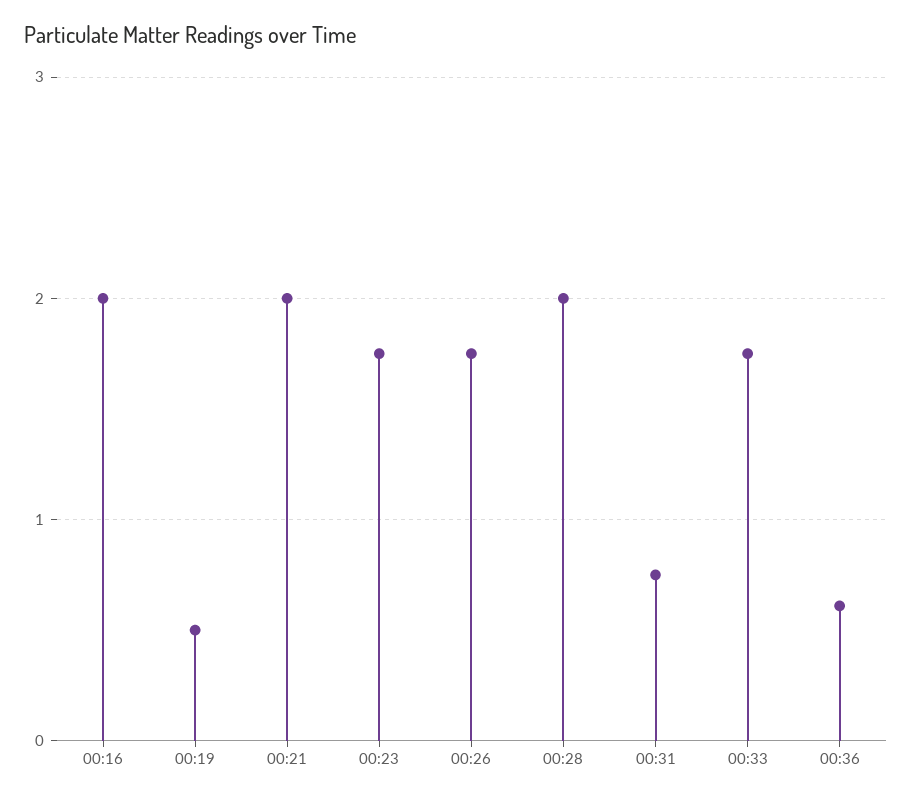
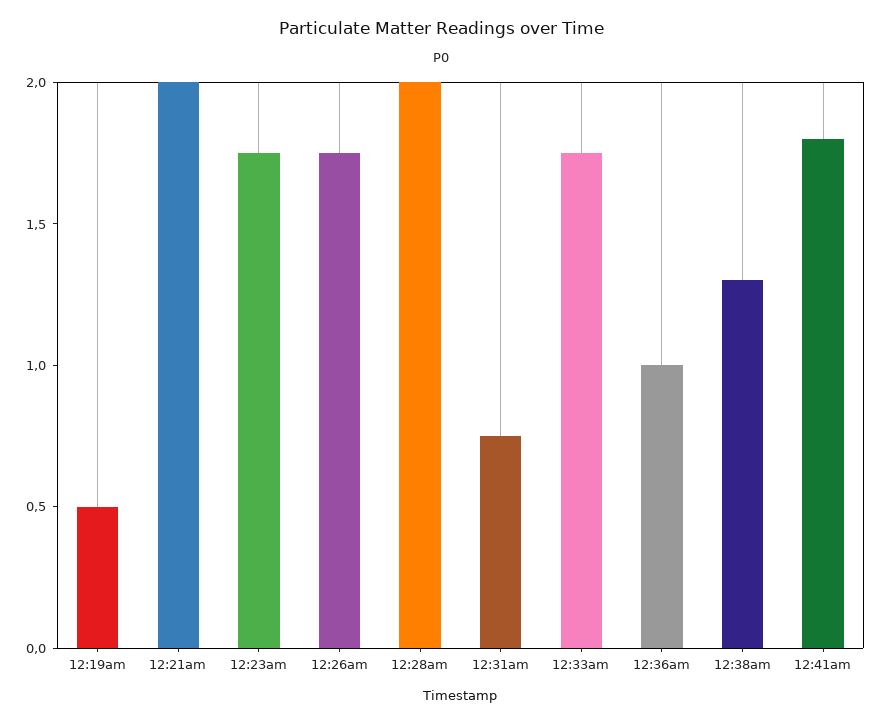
00:16: 2 -> none
00:36: 0.6 -> 1
12:38am: none -> 1.3
12:41am: none -> 1.8

